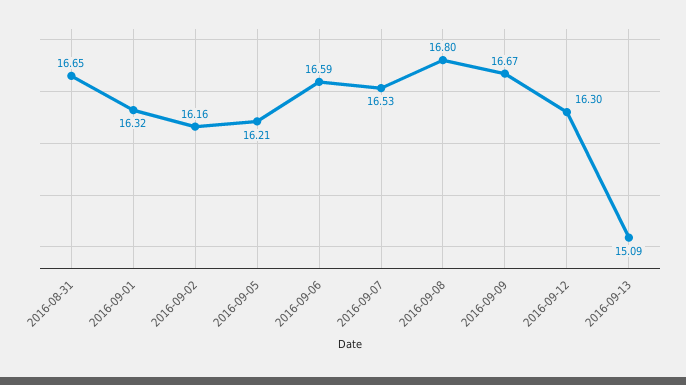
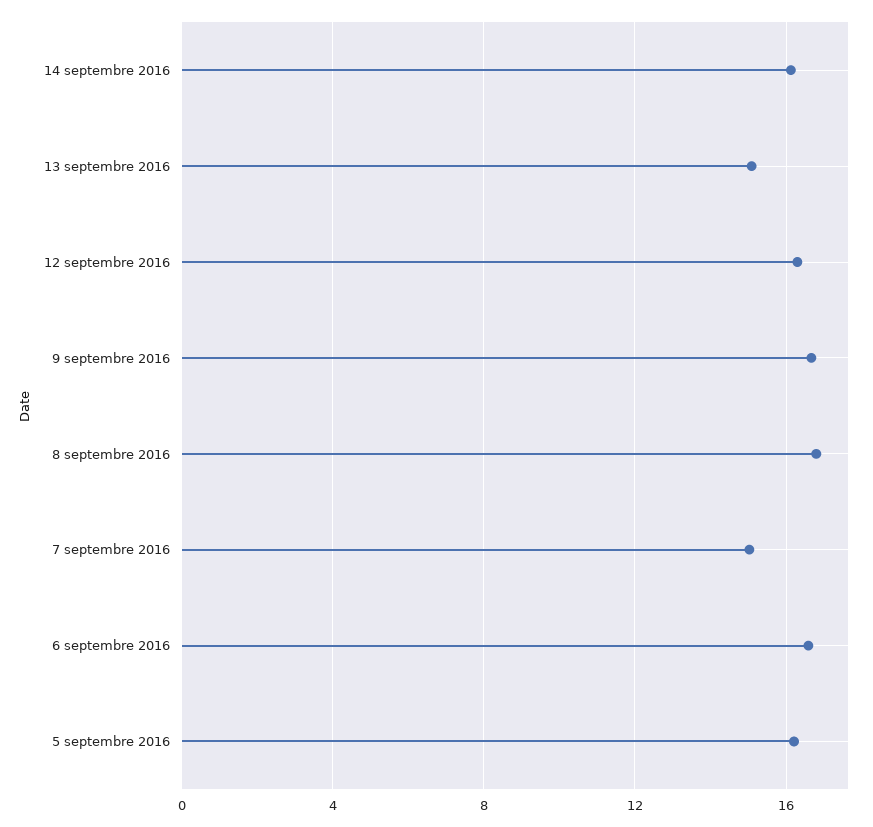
2016-08-31: 16.65 -> none
2016-09-01: 16.32 -> none
2016-09-02: 16.16 -> none
2016-09-07: 16.53 -> 15
14 septembre 2016: none -> 16

